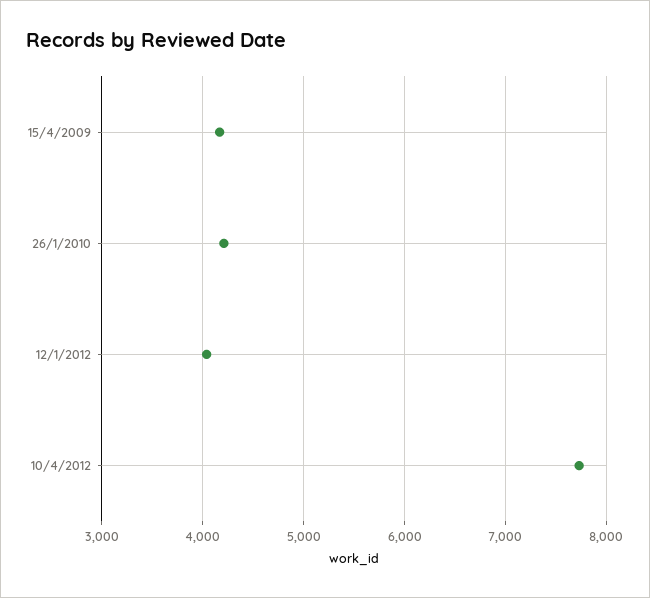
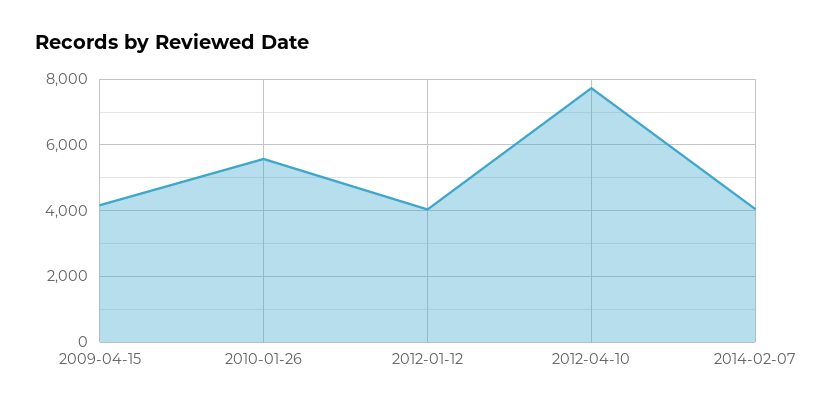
26/1/2010: 4200 -> 5600
2014-02-07: none -> 4000

